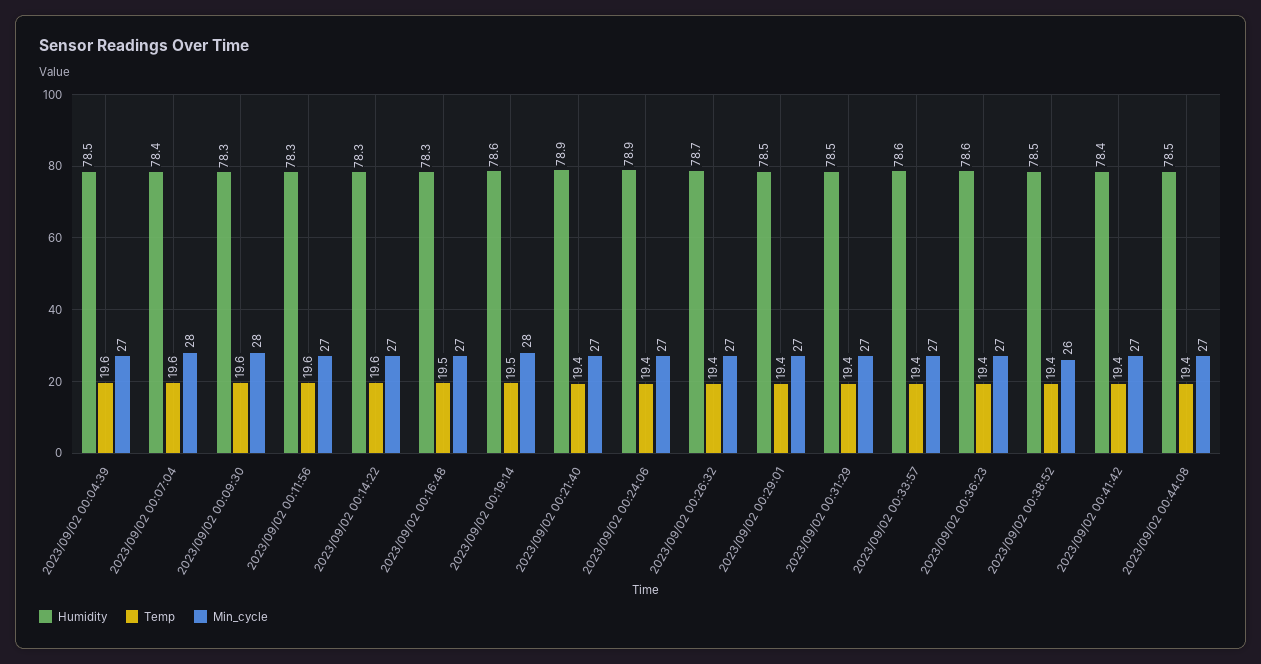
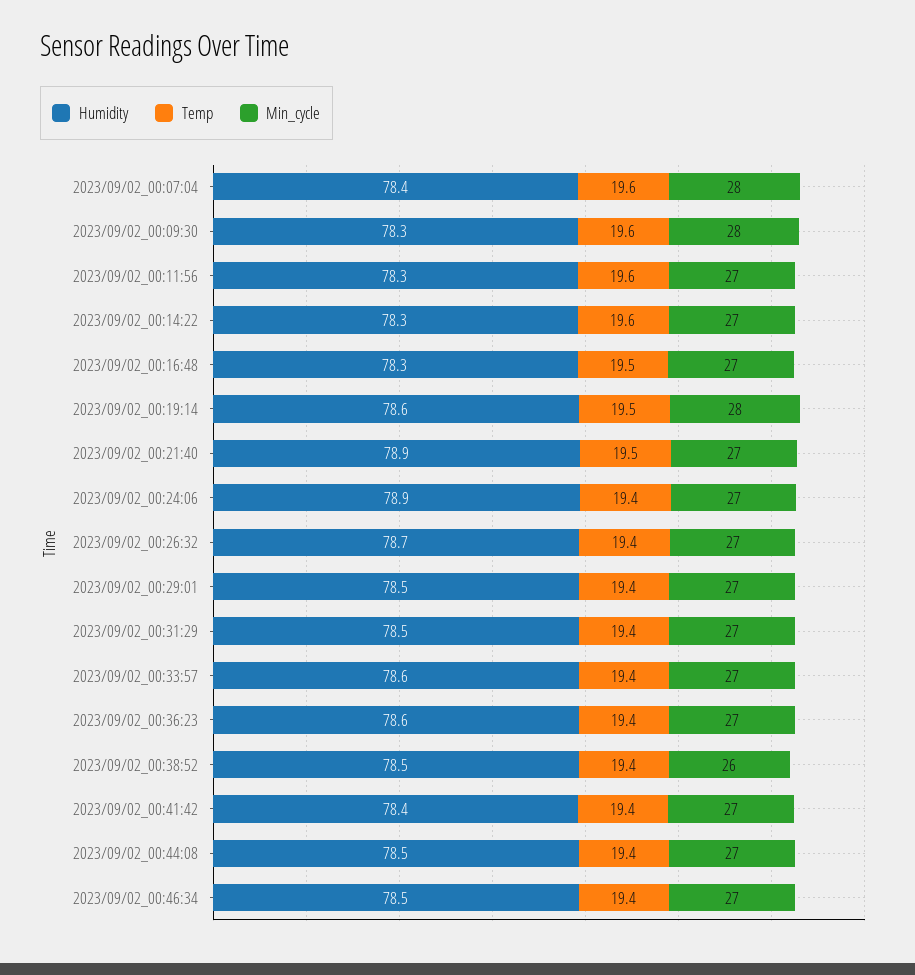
Humidity, 2023/09/02 00:04:39: 78.5 -> none
Temp, 2023/09/02 00:04:39: 19.6 -> none
Min_cycle, 2023/09/02 00:04:39: 27 -> none
Temp, 2023/09/02 00:21:40: 19.4 -> 19.5
Humidity, 2023/09/02_00:46:34: none -> 78.5
Temp, 2023/09/02_00:46:34: none -> 19.4
Min_cycle, 2023/09/02_00:46:34: none -> 27

